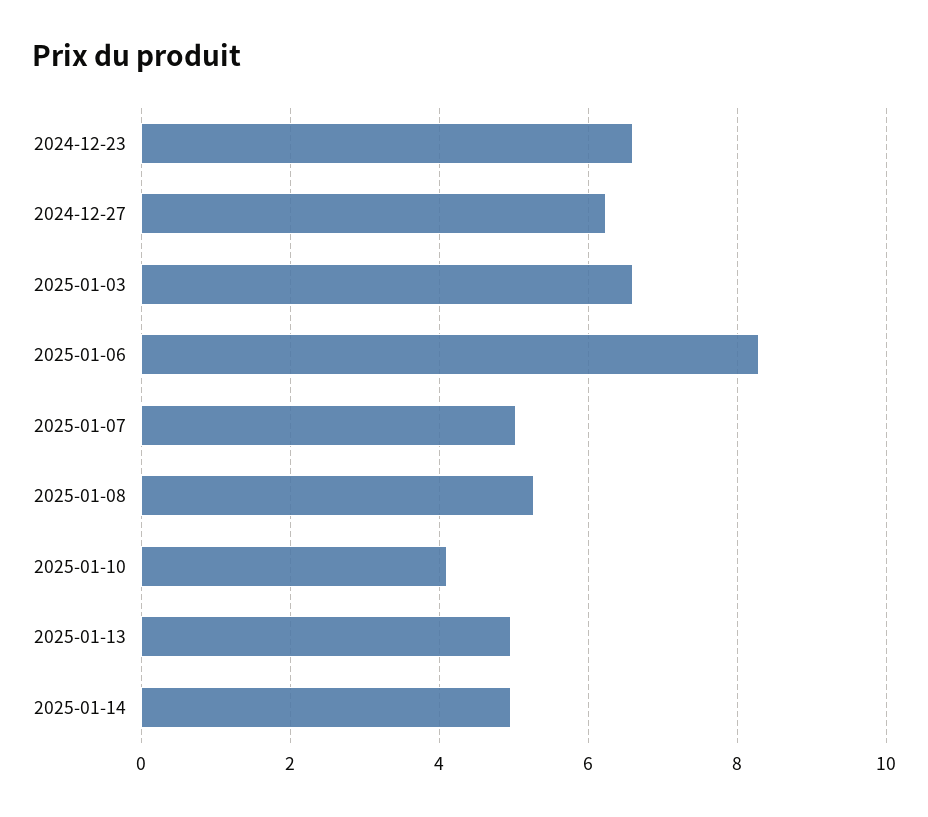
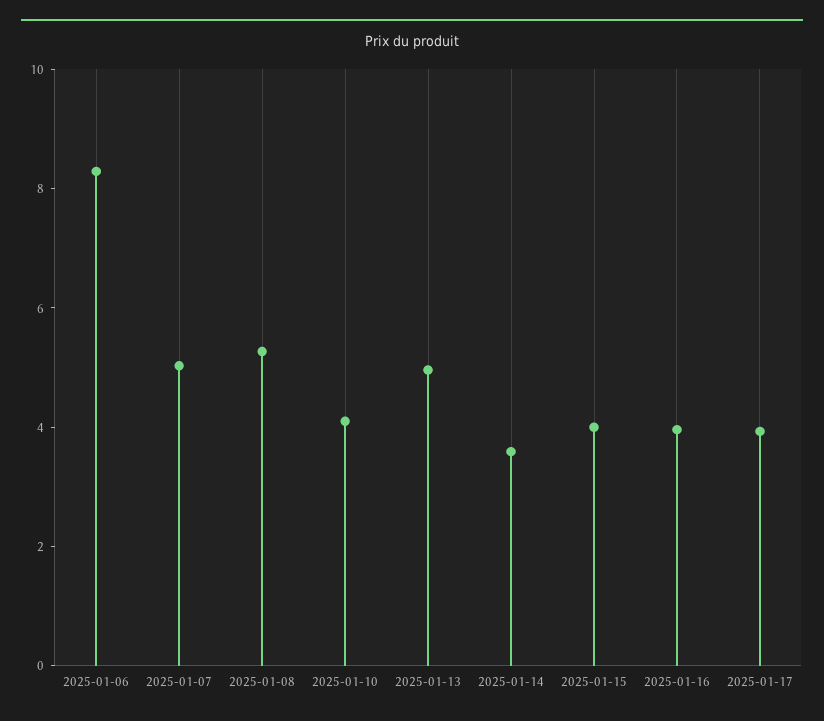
2024-12-23: 6.6 -> none
2024-12-27: 6.2 -> none
2025-01-03: 6.6 -> none
2025-01-14: 5 -> 3.5
2025-01-15: none -> 4
2025-01-16: none -> 4
2025-01-17: none -> 4

